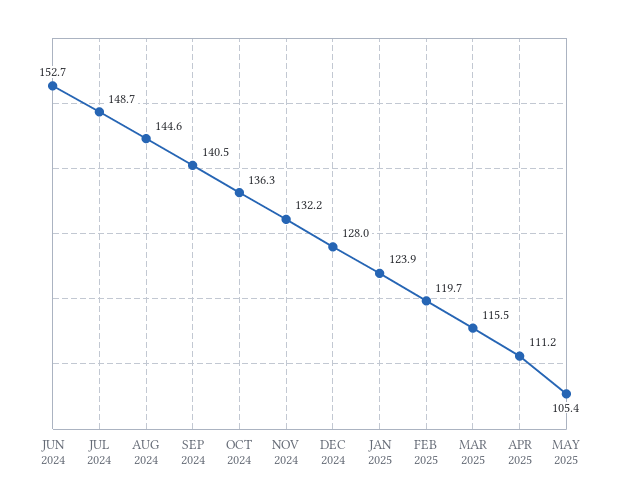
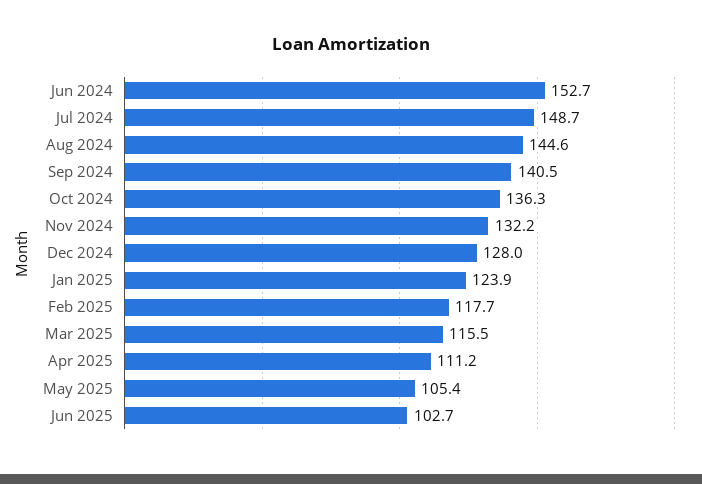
FEB 2025: 119.7 -> 117.7
Jun 2025: none -> 102.7

